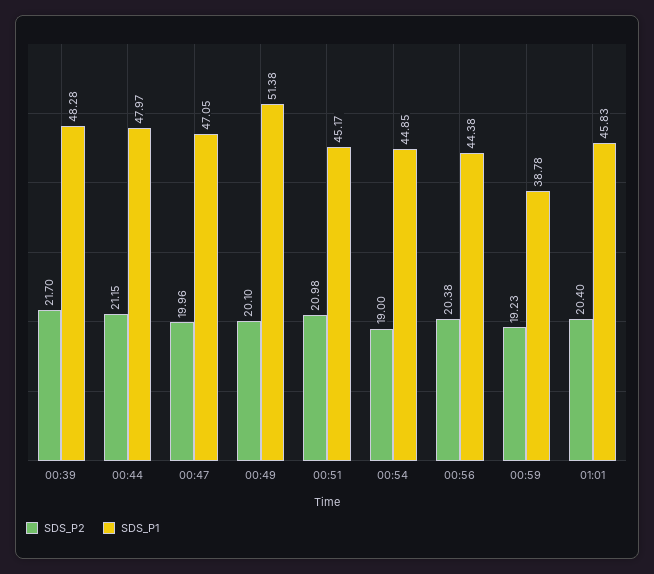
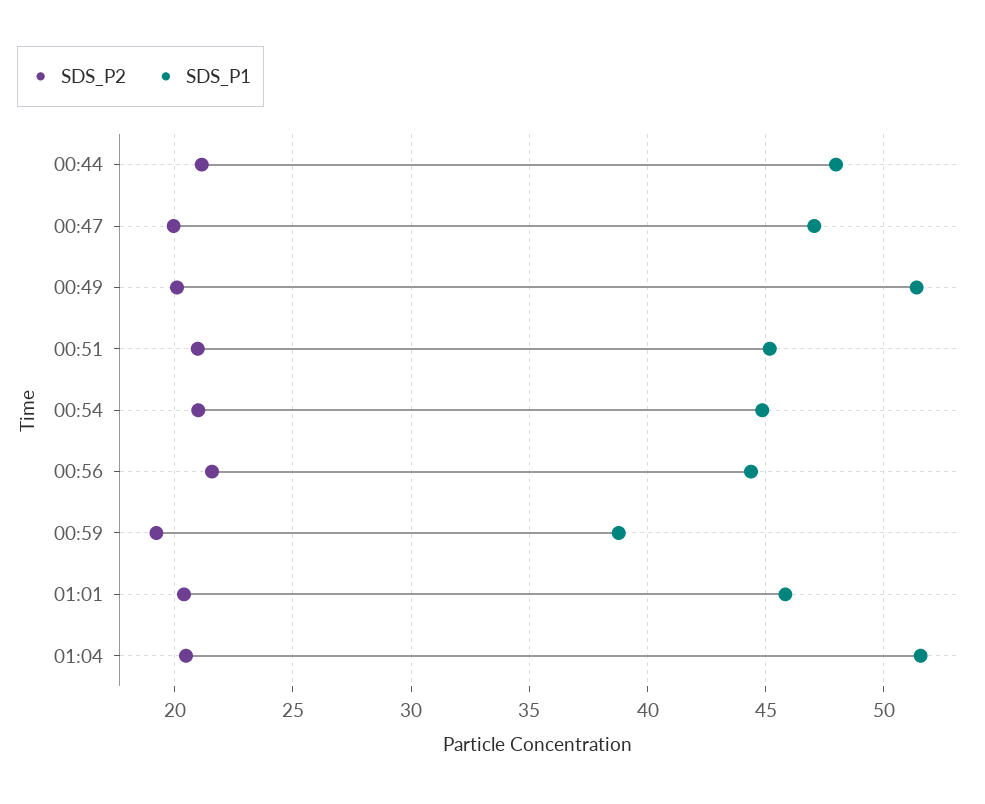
SDS_P2, 00:39: 21.7 -> none
SDS_P1, 00:39: 48.28 -> none
SDS_P2, 00:54: 19 -> 21
SDS_P2, 00:56: 20.38 -> 21.5
SDS_P2, 01:04: none -> 20.5
SDS_P1, 01:04: none -> 51.5

